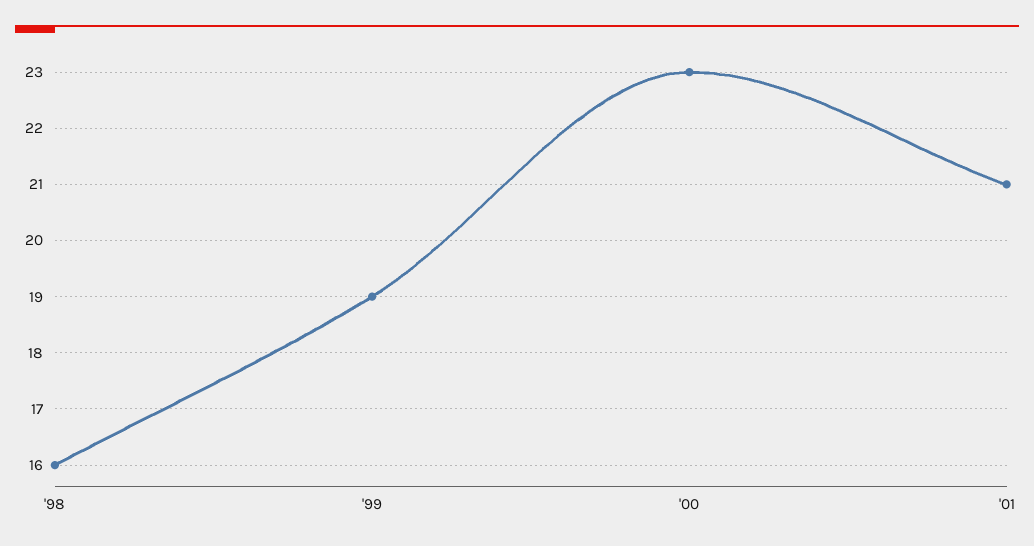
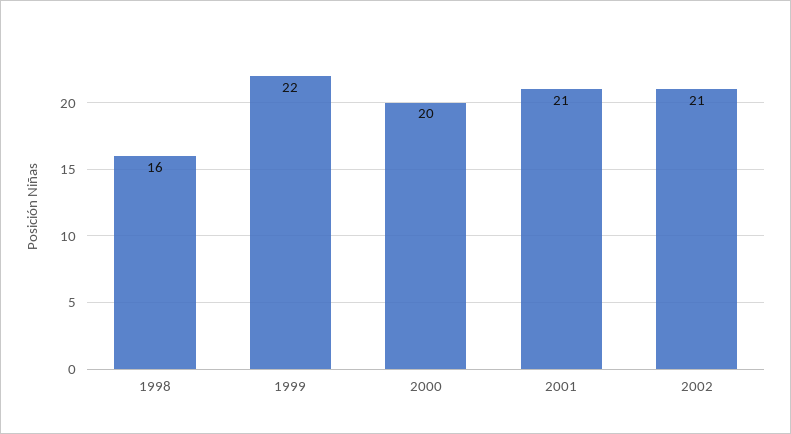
'99: 19 -> 22
'00: 23 -> 20
2002: none -> 21

